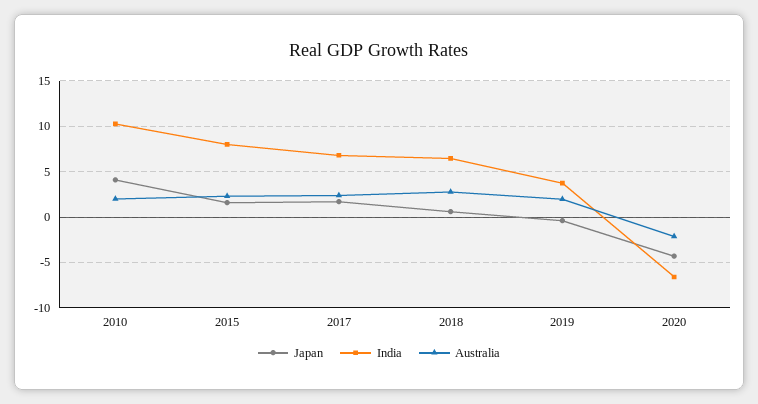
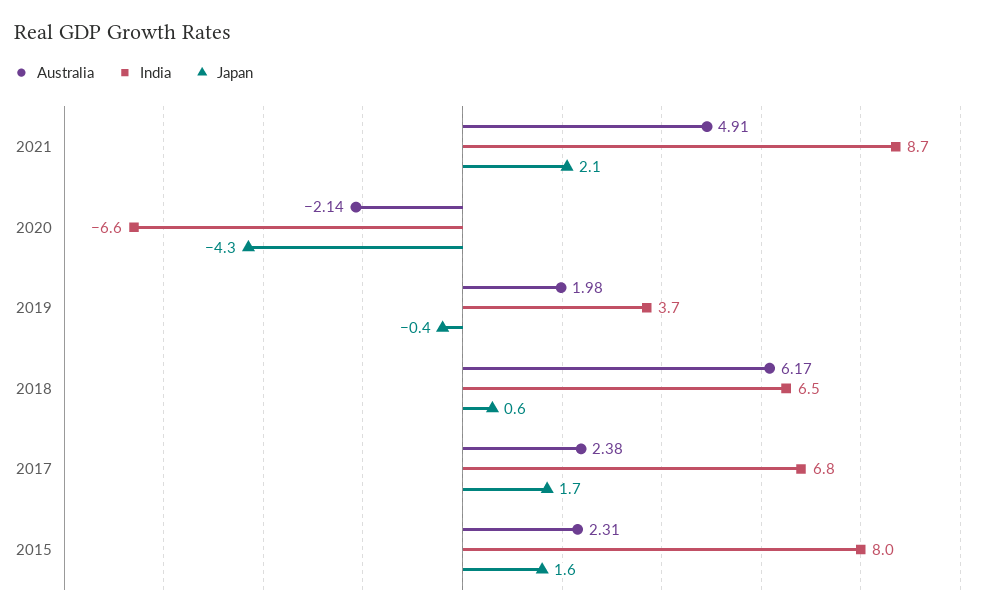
Japan, 2010: 4 -> none
India, 2010: 10 -> none
Australia, 2010: 2 -> none
Australia, 2018: 3 -> 6.17
Australia, 2021: none -> 4.91
India, 2021: none -> 8.7
Japan, 2021: none -> 2.1

